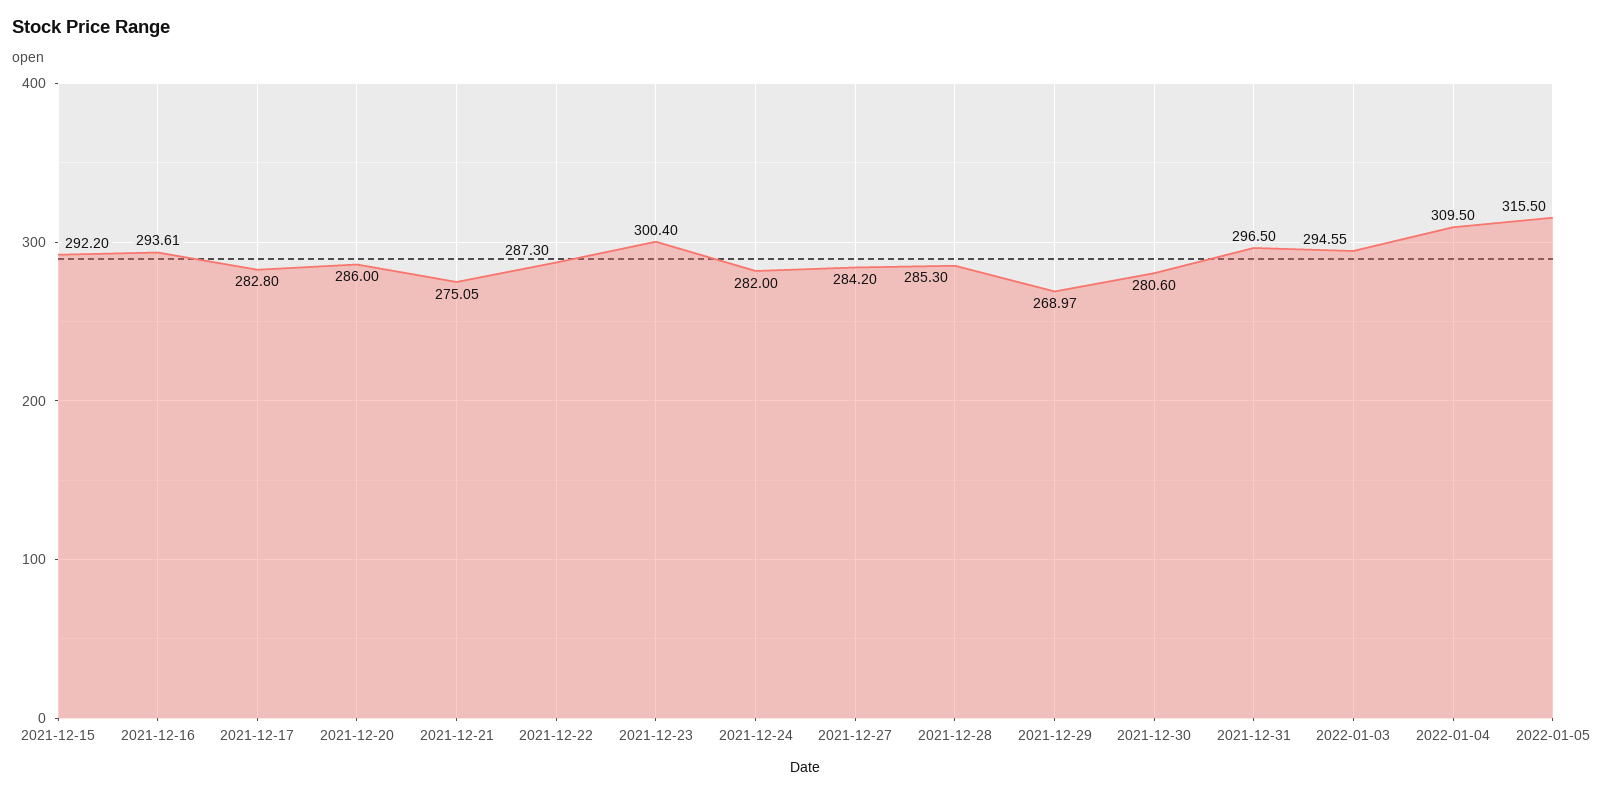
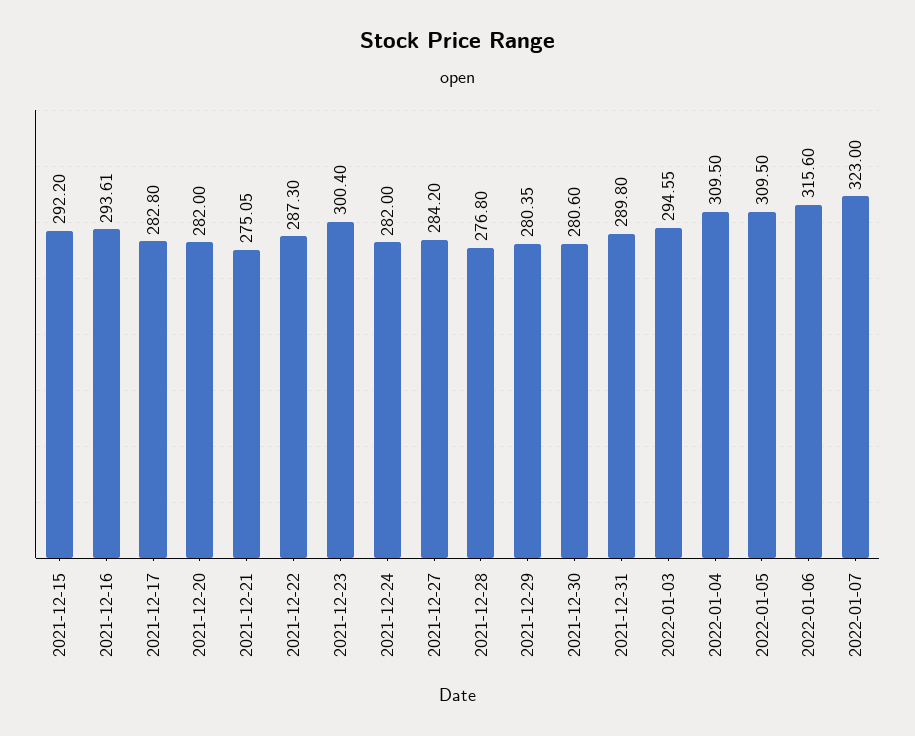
2021-12-20: 286 -> 282
2021-12-28: 285.3 -> 276.8
2021-12-29: 268.97 -> 280.35
2021-12-31: 296.5 -> 289.8
2022-01-05: 315.5 -> 309.5
2022-01-06: none -> 315.6
2022-01-07: none -> 323

